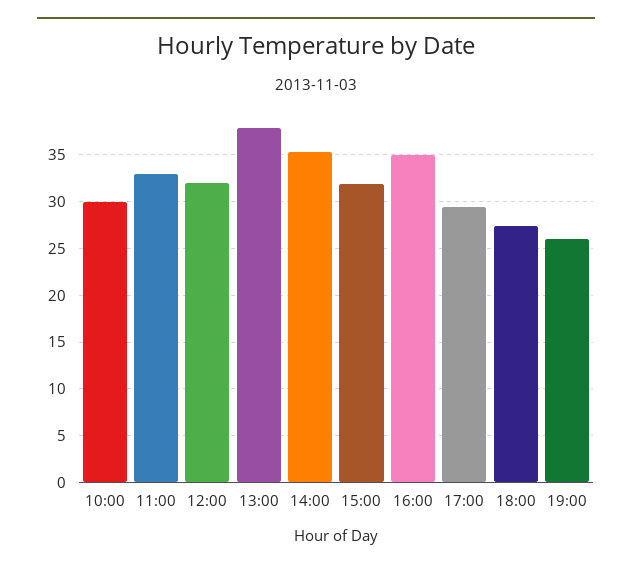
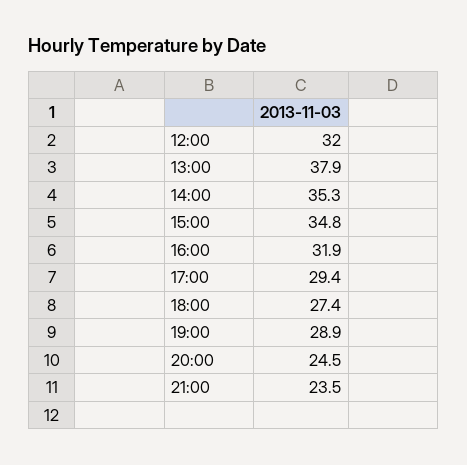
10:00: 30 -> none
11:00: 33 -> none
15:00: 32 -> 34.8
16:00: 35 -> 31.9
19:00: 26 -> 28.9
20:00: none -> 24.5
21:00: none -> 23.5

